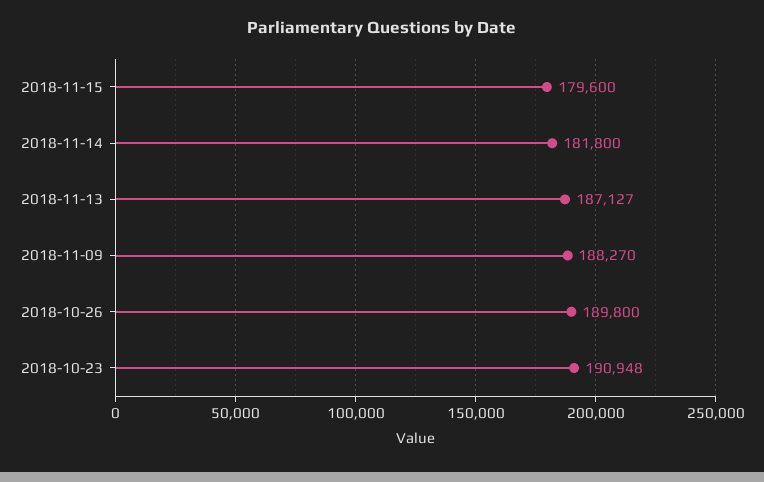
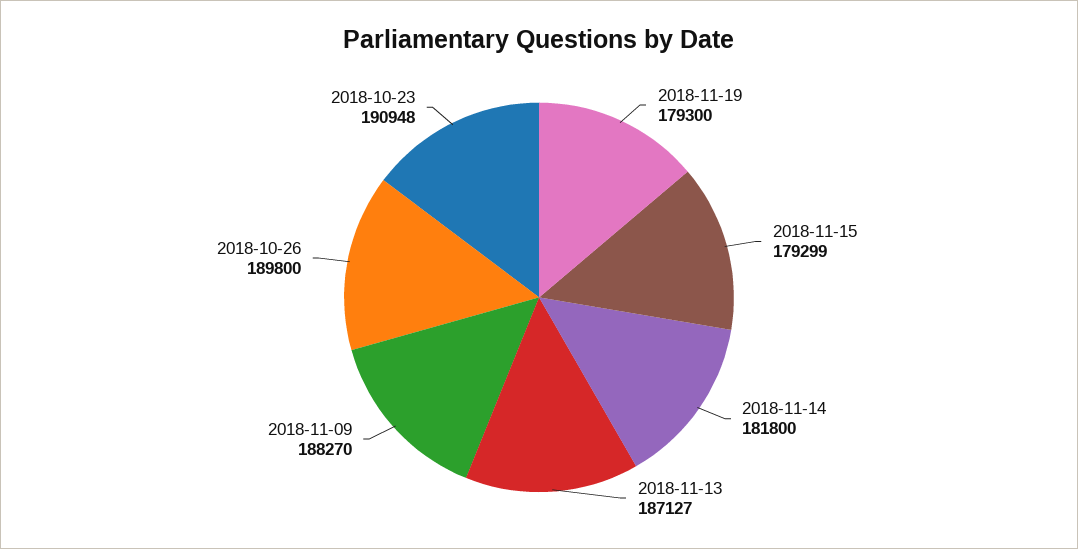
2018-11-15: 179600 -> 179299
2018-11-19: none -> 179300

